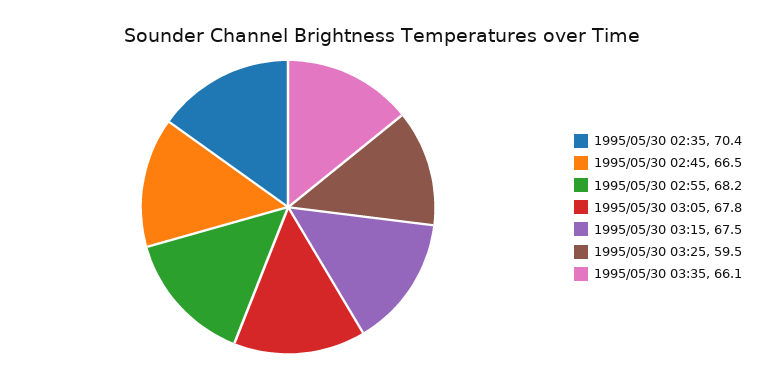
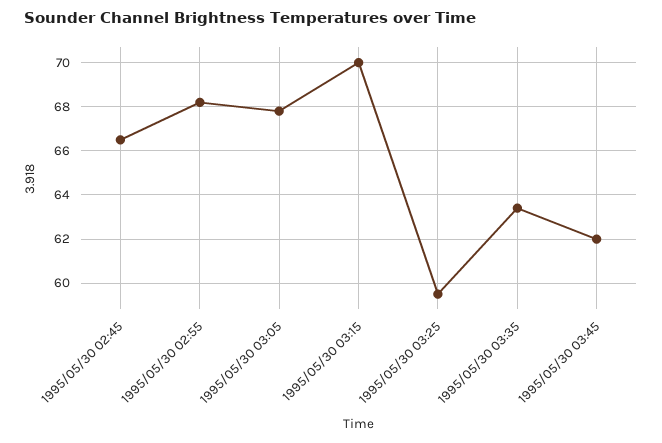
1995/05/30 02:35: 70.4 -> none
1995/05/30 03:15: 67.5 -> 70
1995/05/30 03:35: 66.1 -> 63.5
1995/05/30 03:45: none -> 62

